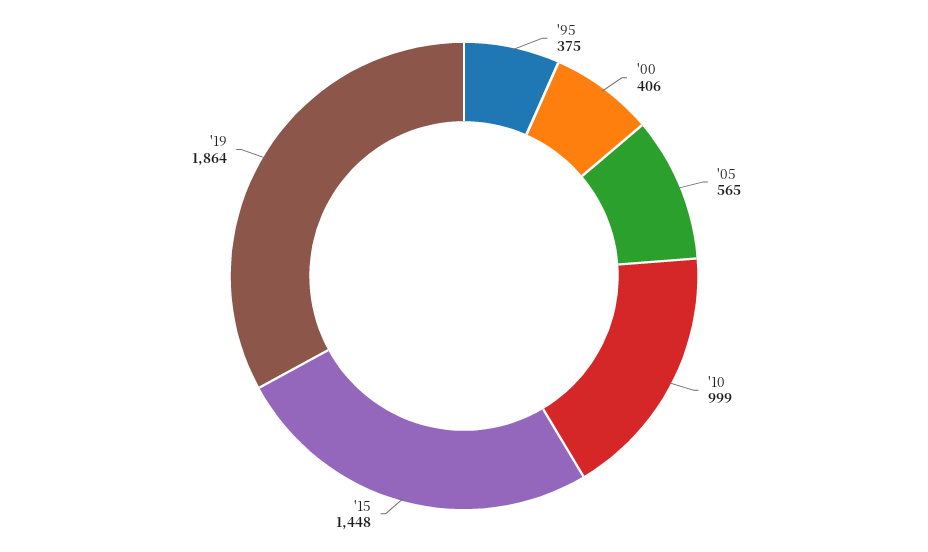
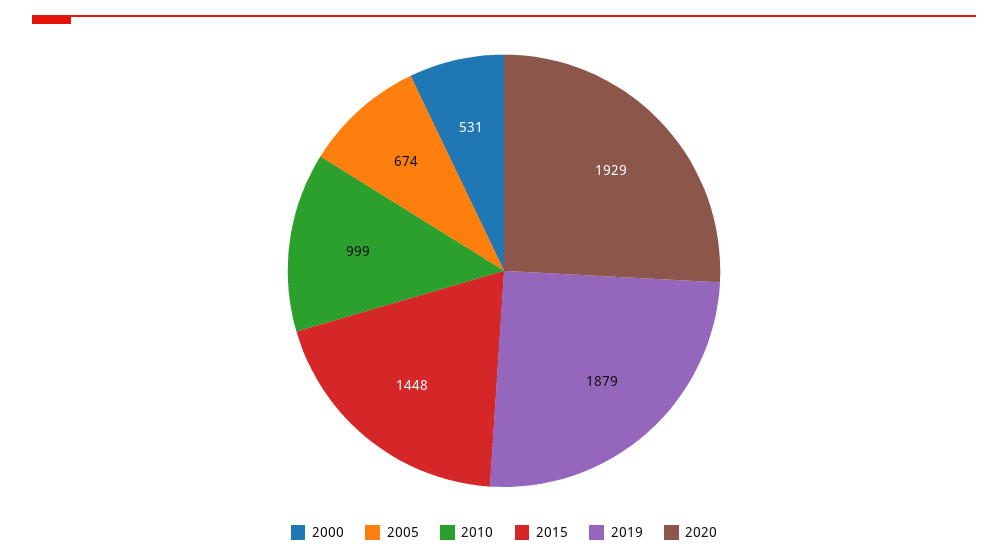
'95: 375 -> none
'00: 406 -> 531
'05: 565 -> 674
'19: 1864 -> 1879
2020: none -> 1929

